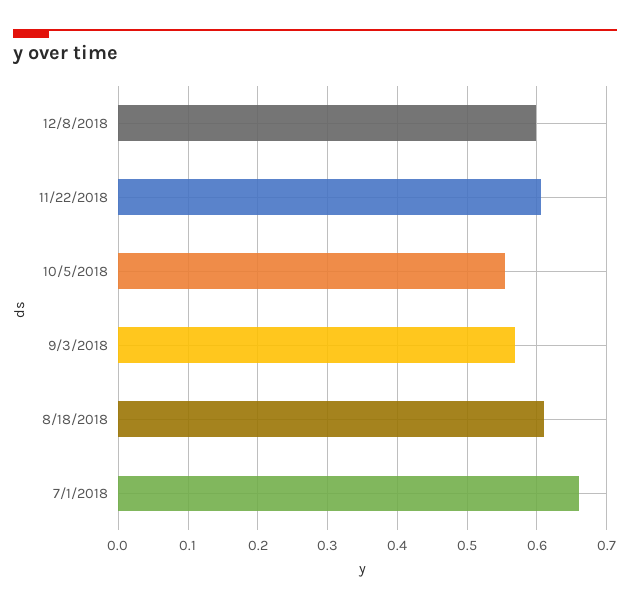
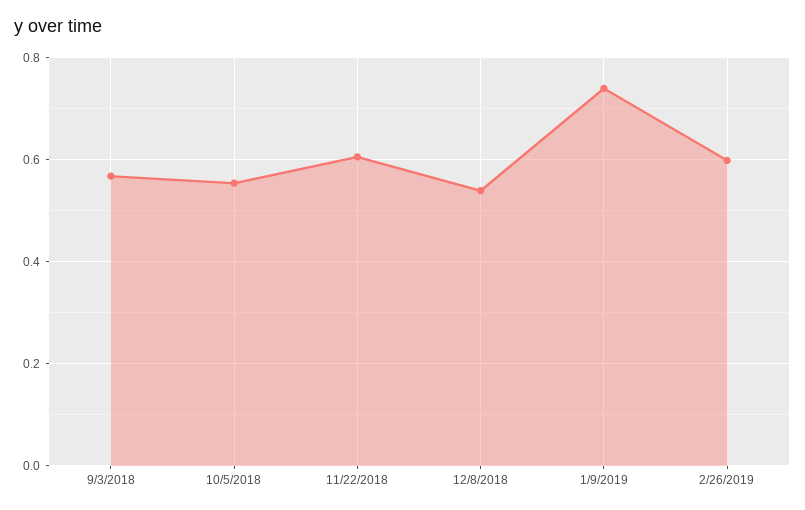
12/8/2018: 0.6 -> 0.54
8/18/2018: 0.61 -> none
7/1/2018: 0.66 -> none
1/9/2019: none -> 0.74
2/26/2019: none -> 0.6

